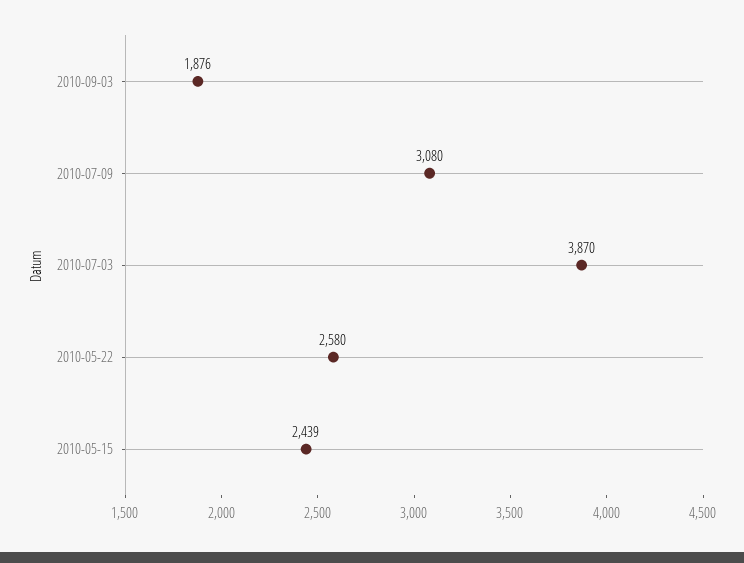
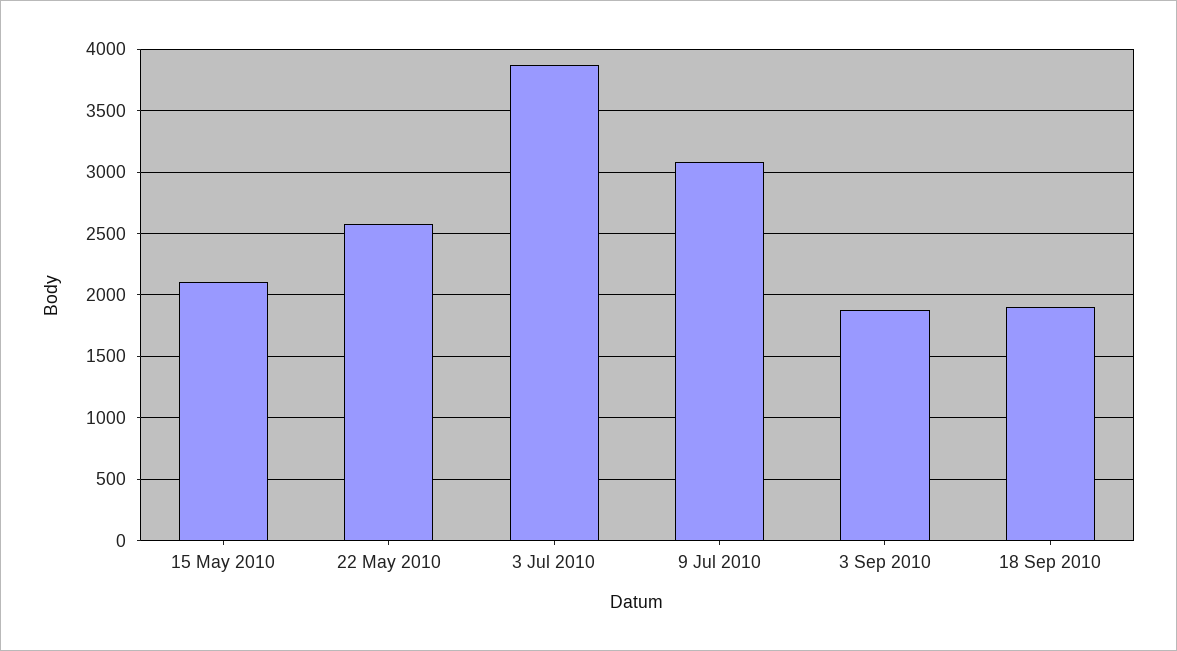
2010-05-15: 2439 -> 2100
18 Sep 2010: none -> 1900

